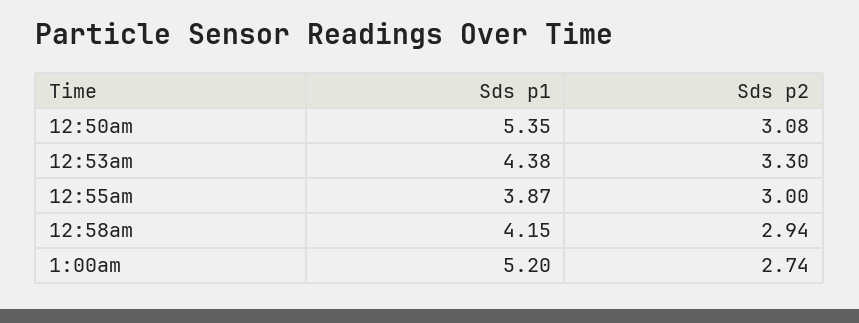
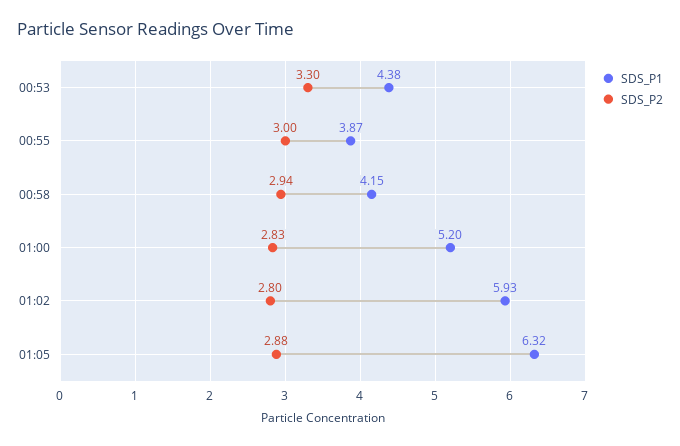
Sds p1, 12:50am: 5.35 -> none
Sds p2, 12:50am: 3.08 -> none
Sds p2, 1:00am: 2.74 -> 2.83
Sds p1, 01:02: none -> 5.93
Sds p2, 01:02: none -> 2.8
Sds p1, 01:05: none -> 6.32
Sds p2, 01:05: none -> 2.88

